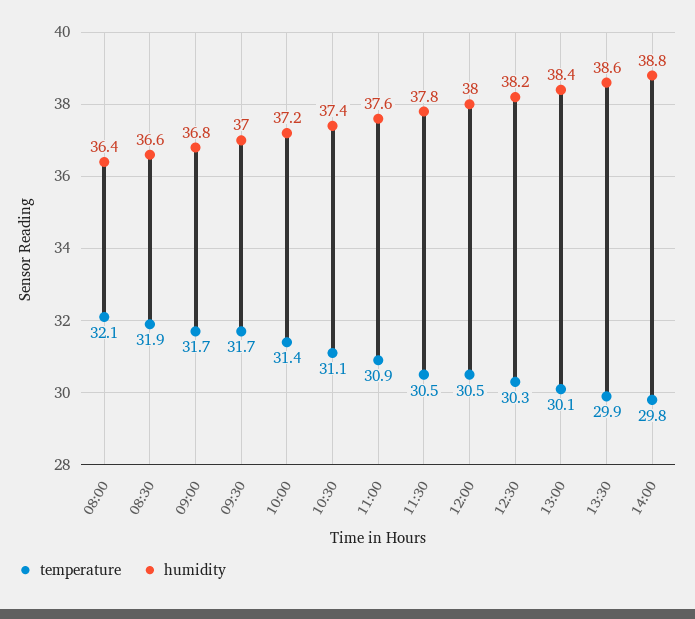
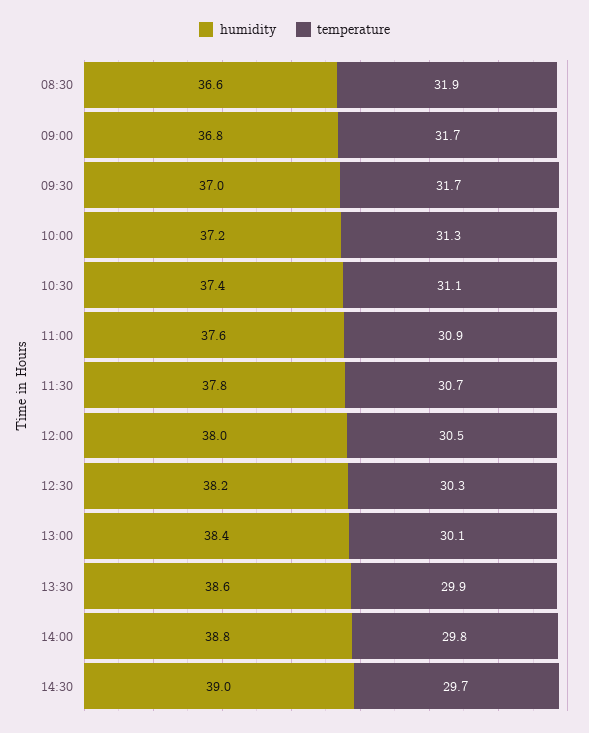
temperature, 08:00: 32.1 -> none
humidity, 08:00: 36.4 -> none
temperature, 10:00: 31.4 -> 31.3
temperature, 11:30: 30.5 -> 30.7
humidity, 14:30: none -> 39
temperature, 14:30: none -> 29.7

